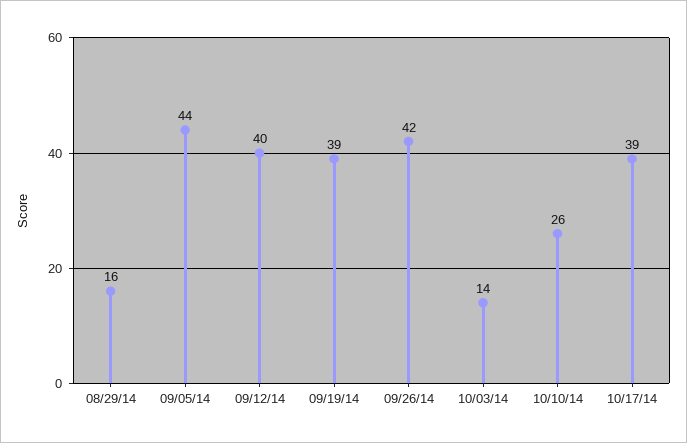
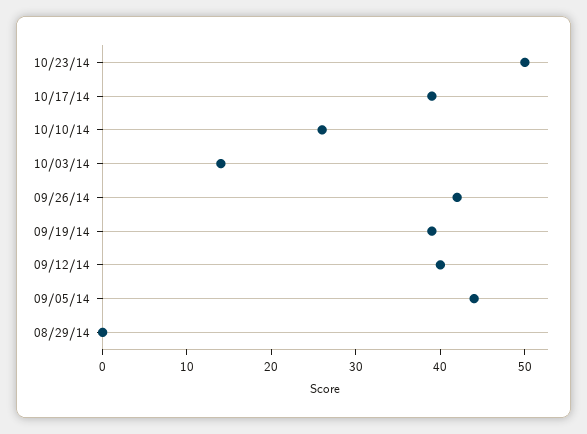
08/29/14: 16 -> 0
10/23/14: none -> 50

